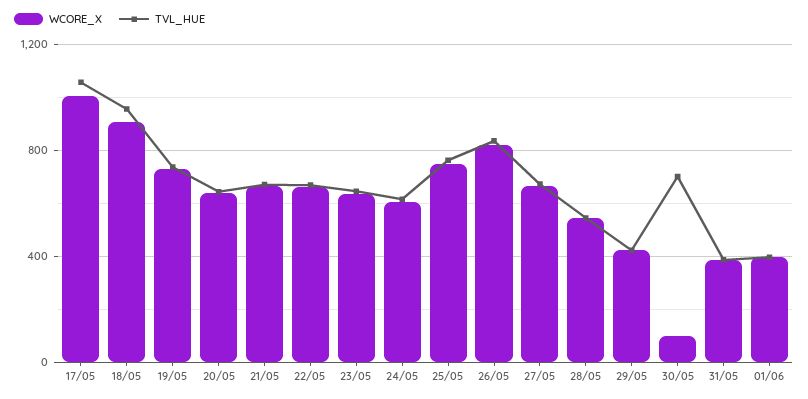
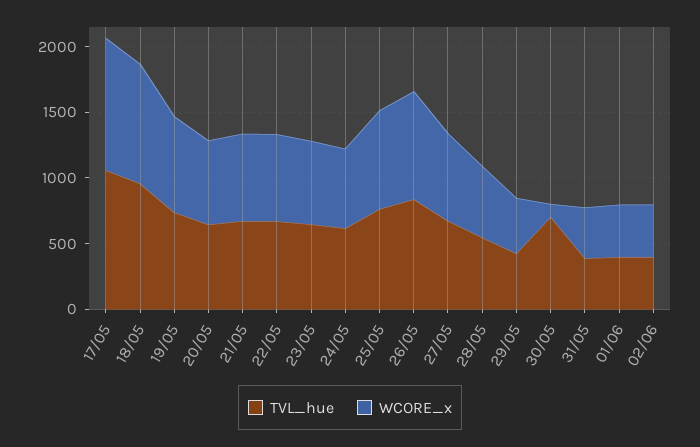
TVL_HUE, 02/06: none -> 400
WCORE_X, 02/06: none -> 400

